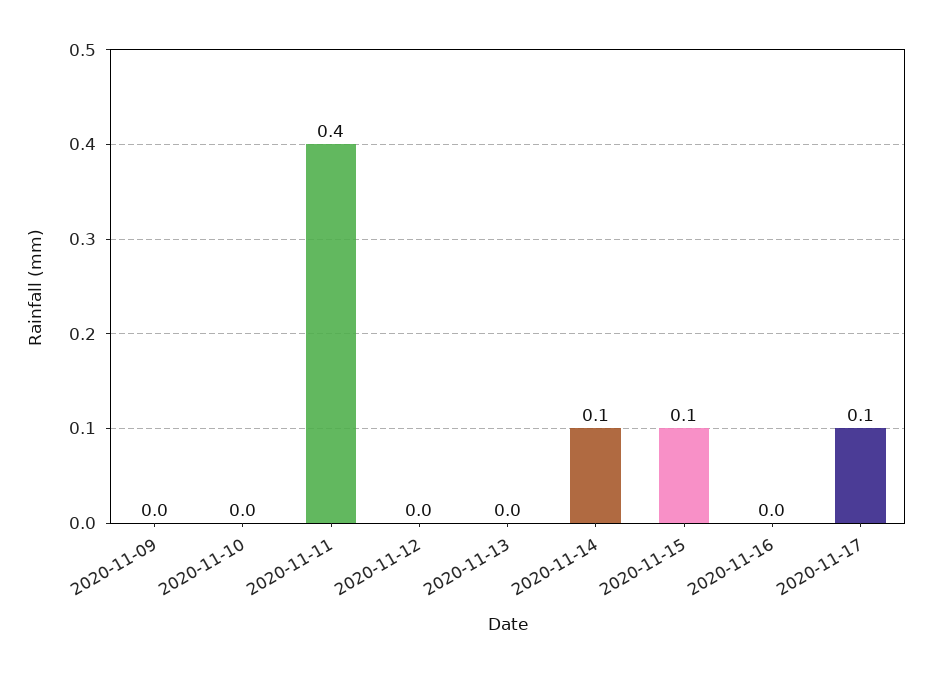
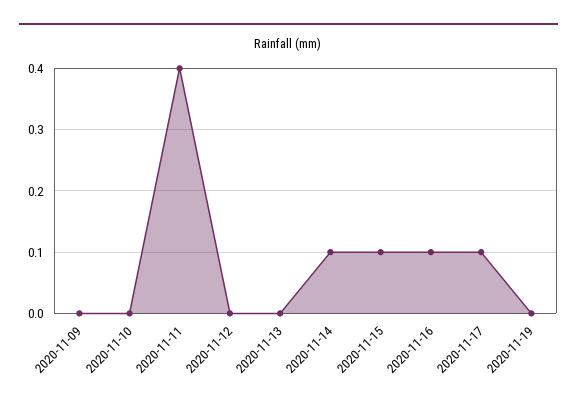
2020-11-16: 0 -> 0.1
2020-11-19: none -> 0

